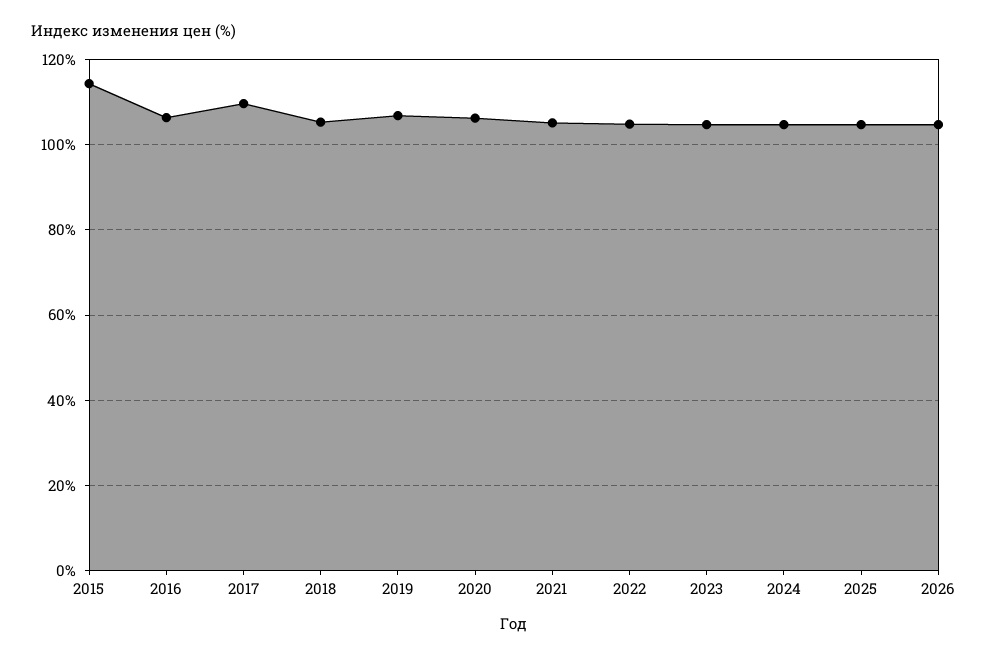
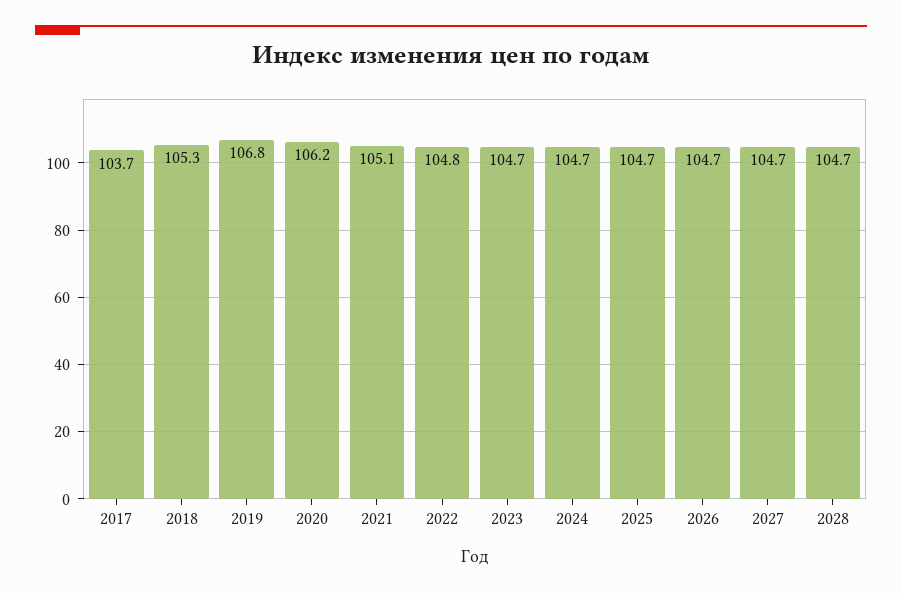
2015: 114 -> none
2016: 106 -> none
2017: 110 -> 103.7
2027: none -> 104.7
2028: none -> 104.7

